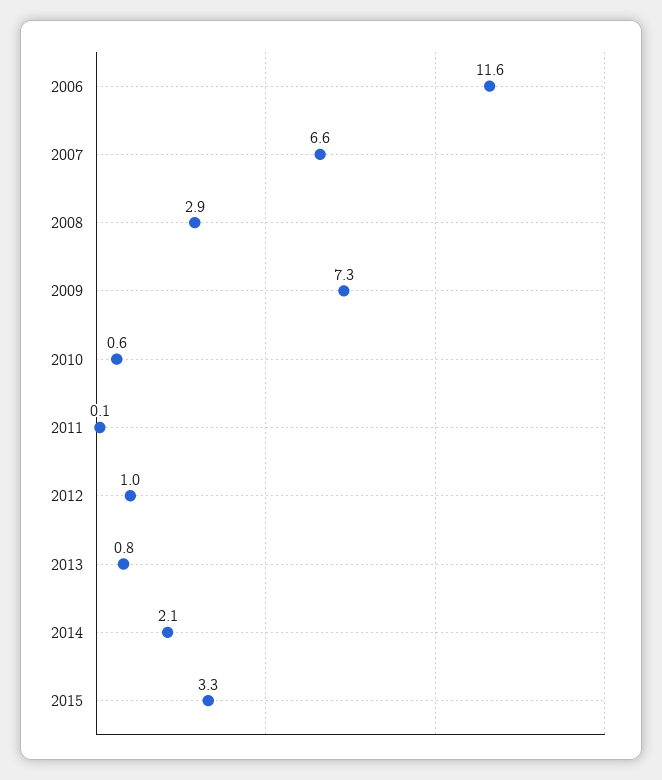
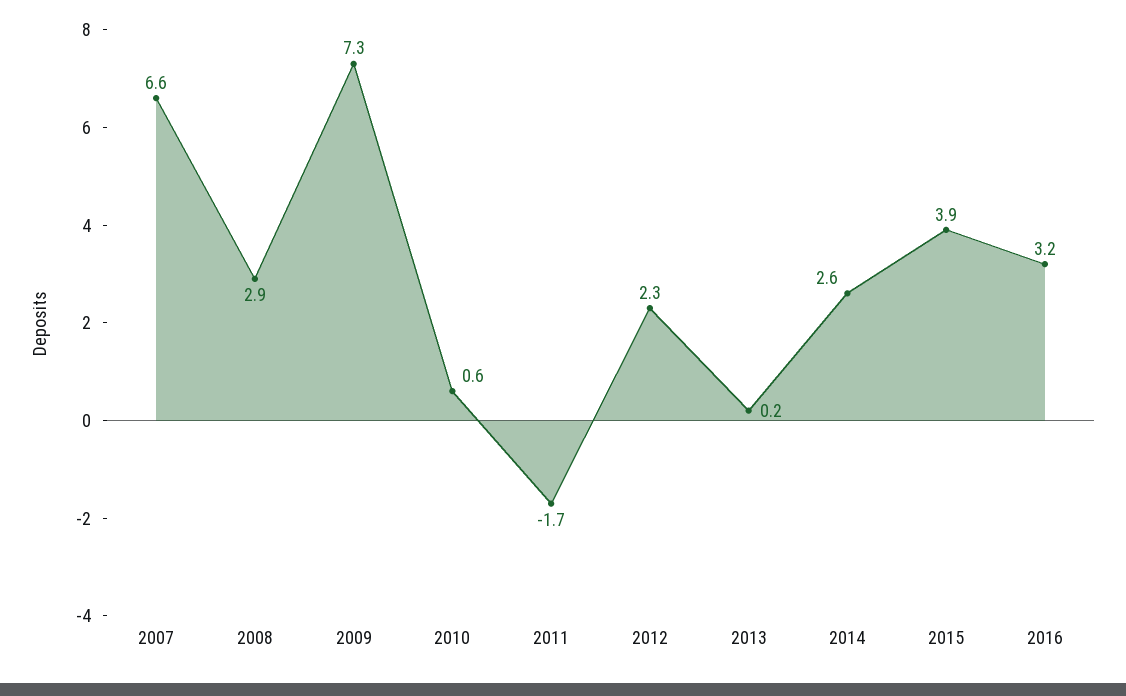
2006: 11.6 -> none
2011: 0.1 -> -1.7
2012: 1 -> 2.3
2013: 0.8 -> 0.2
2014: 2.1 -> 2.6
2015: 3.3 -> 3.9
2016: none -> 3.2

